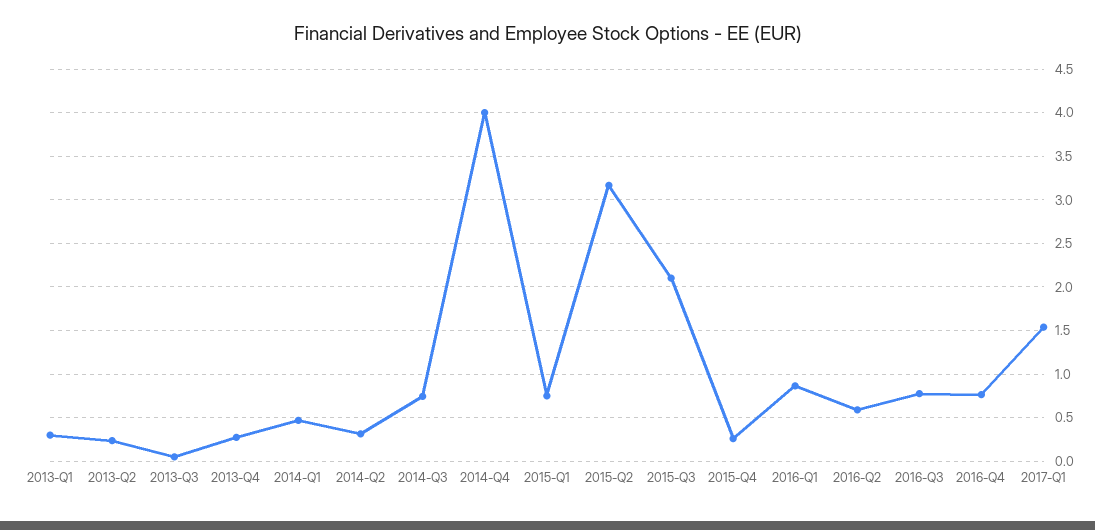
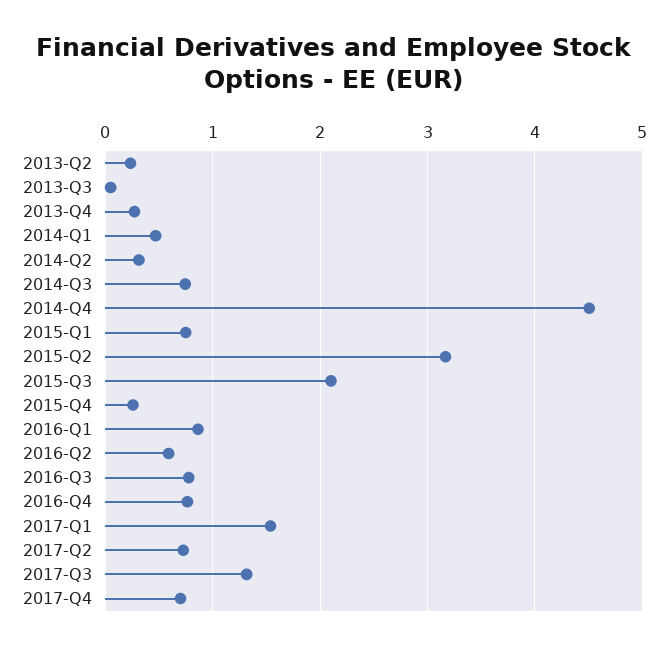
2013-Q1: 0.3 -> none
2014-Q4: 4 -> 4.5
2017-Q2: none -> 0.7
2017-Q3: none -> 1.3
2017-Q4: none -> 0.7

